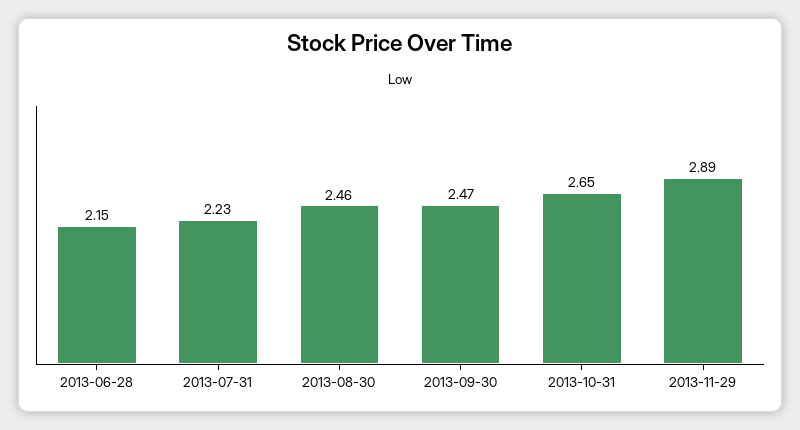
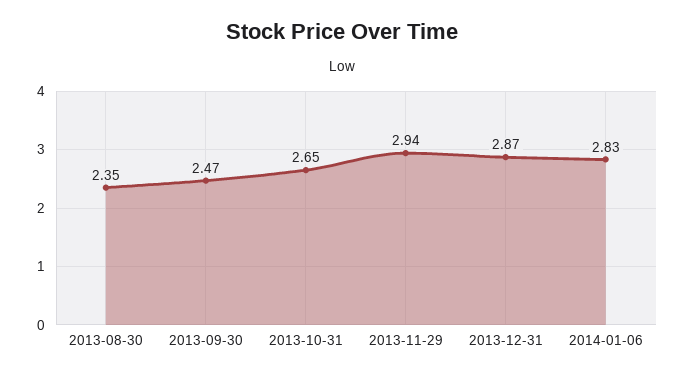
2013-06-28: 2.15 -> none
2013-07-31: 2.23 -> none
2013-08-30: 2.46 -> 2.35
2013-11-29: 2.89 -> 2.94
2013-12-31: none -> 2.87
2014-01-06: none -> 2.83

